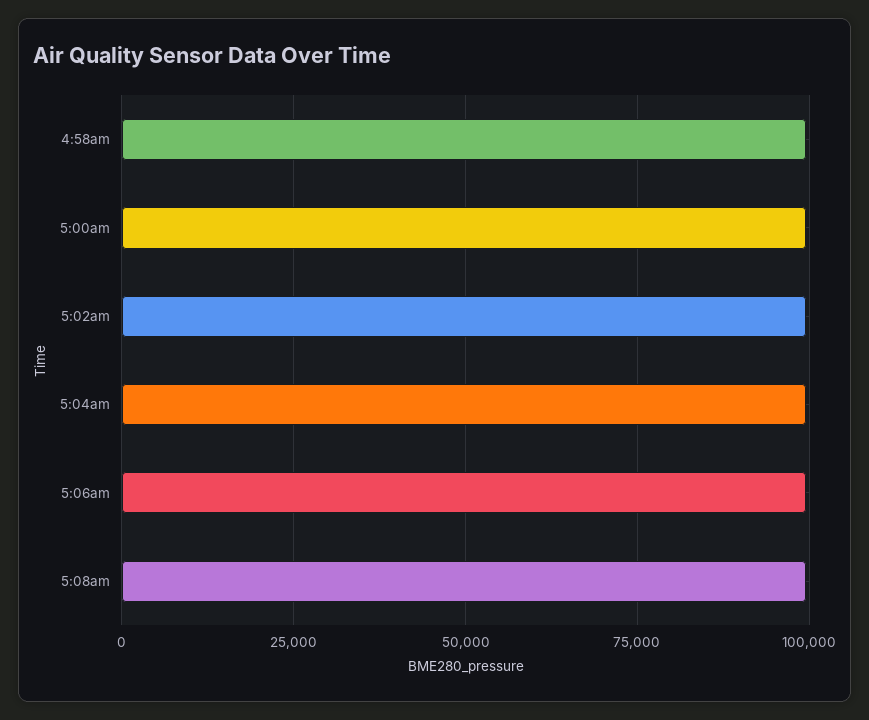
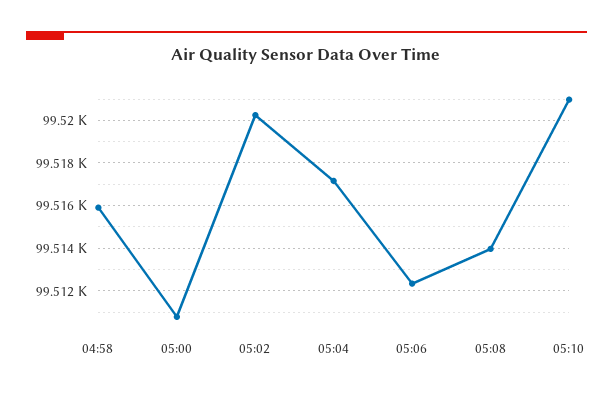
05:10: none -> 99521

